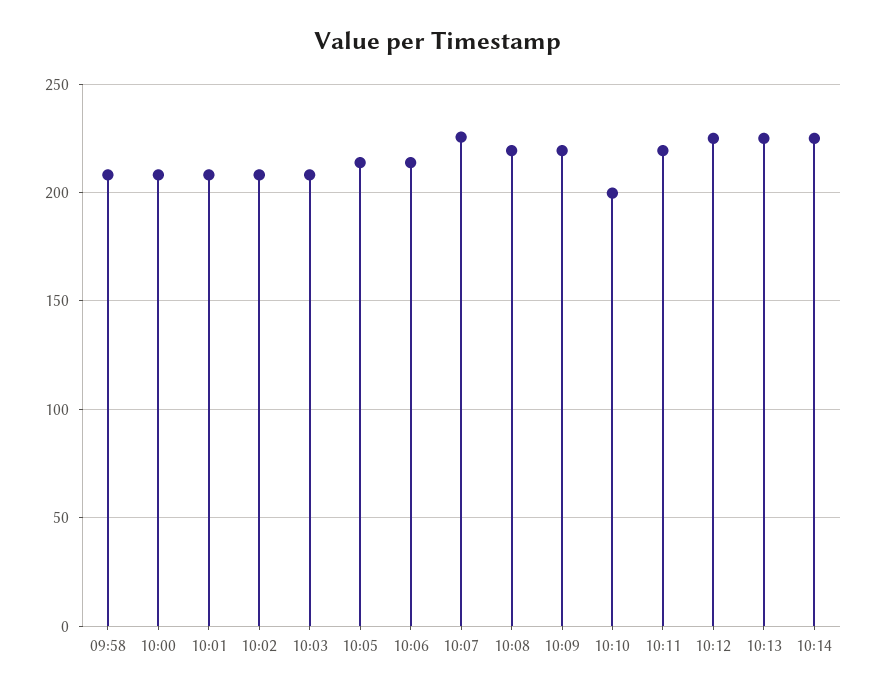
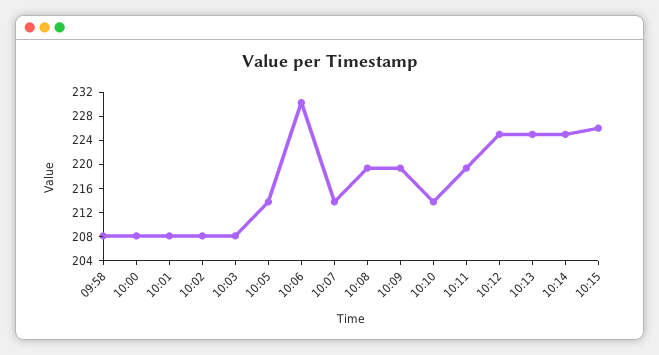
10:06: 215 -> 230
10:07: 225 -> 214
10:10: 200 -> 214
10:15: none -> 226

